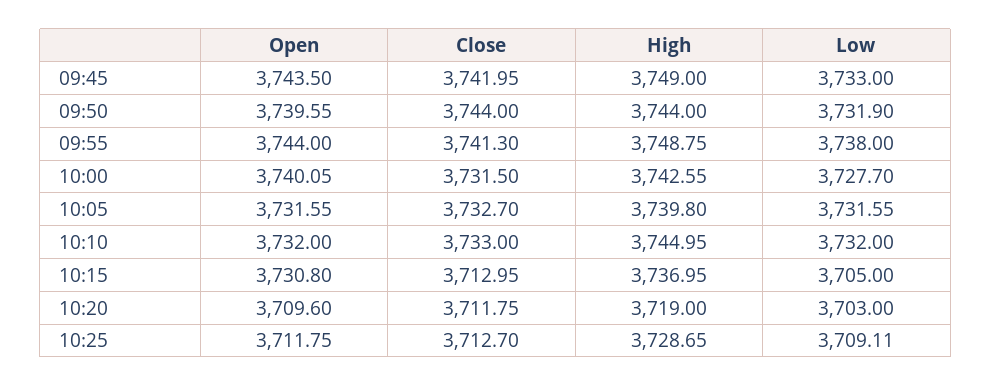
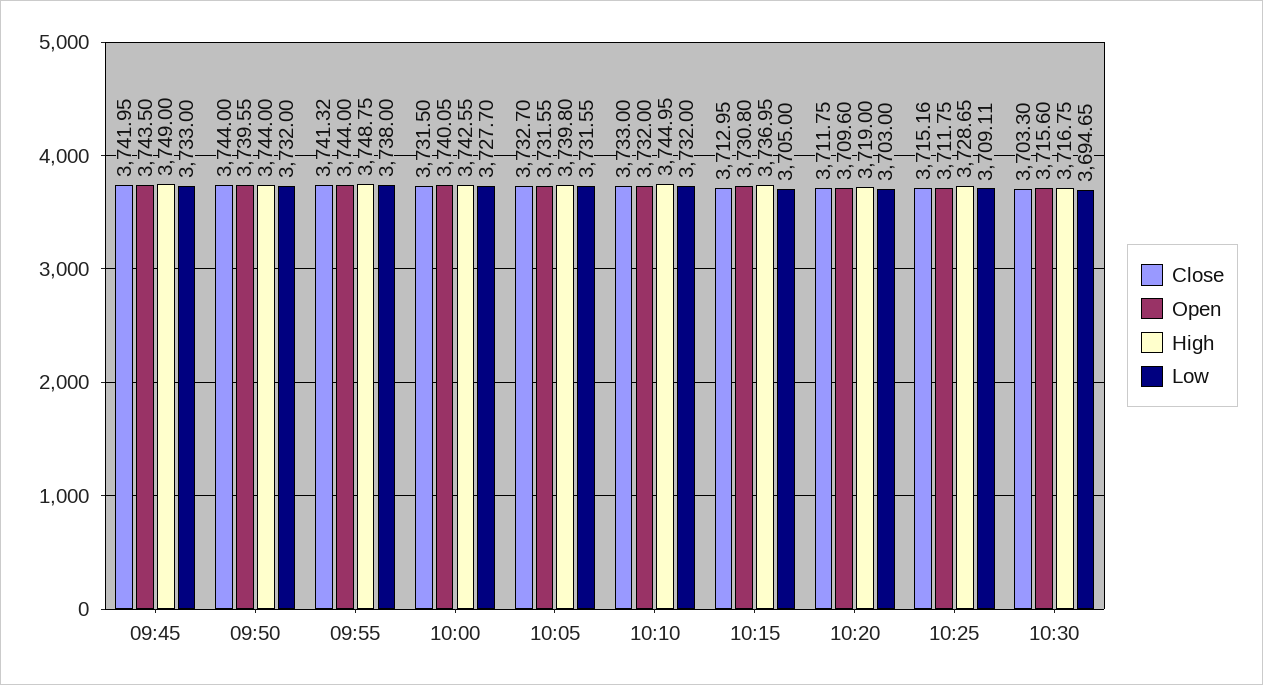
Low, 09:50: 3731.9 -> 3732
Close, 09:55: 3741.3 -> 3741.32
Close, 10:25: 3712.7 -> 3715.16
Close, 10:30: none -> 3703.3
Open, 10:30: none -> 3715.6
High, 10:30: none -> 3716.75
Low, 10:30: none -> 3694.65

